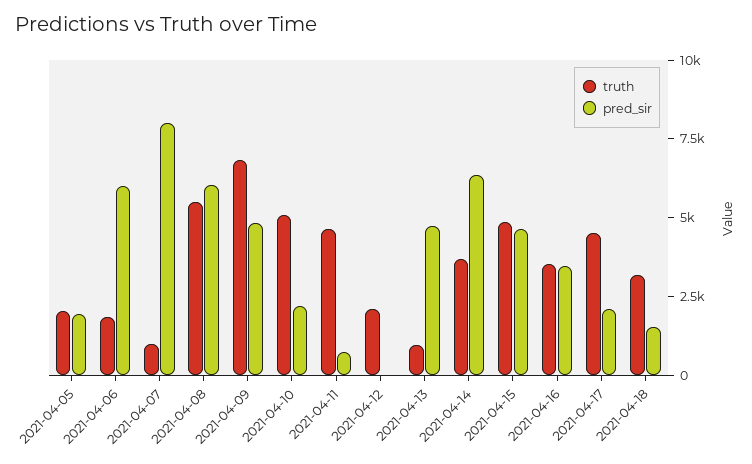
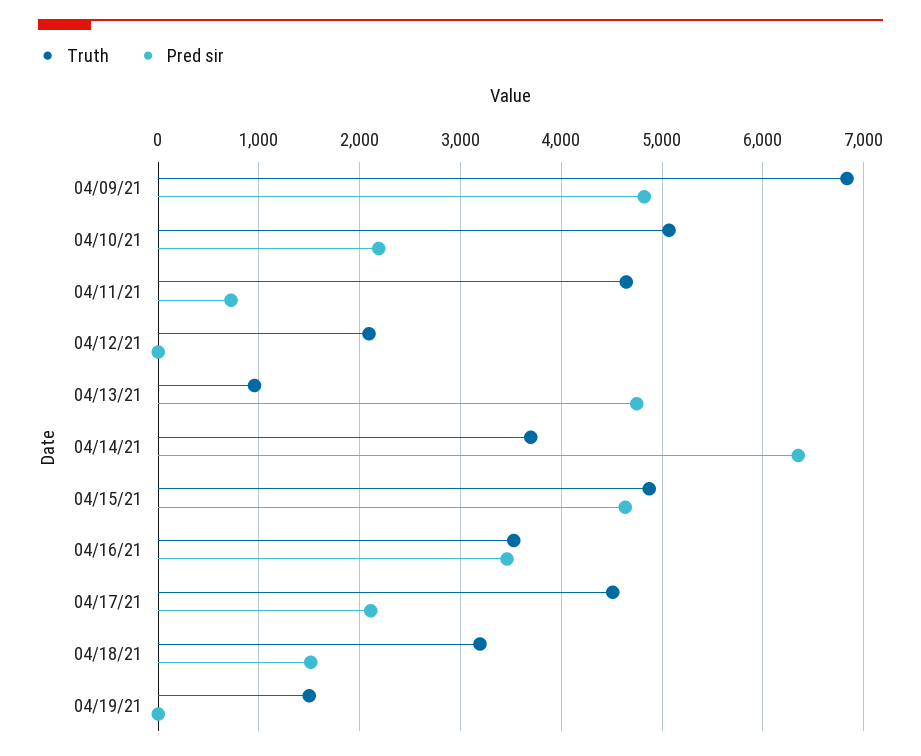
truth, 2021-04-05: 2000 -> none
pred_sir, 2021-04-05: 2000 -> none
truth, 2021-04-06: 2000 -> none
pred_sir, 2021-04-06: 6000 -> none
truth, 2021-04-07: 1000 -> none
pred_sir, 2021-04-07: 8000 -> none
truth, 2021-04-08: 5500 -> none
pred_sir, 2021-04-08: 6000 -> none
truth, 04/19/21: none -> 1500
pred_sir, 04/19/21: none -> 0

